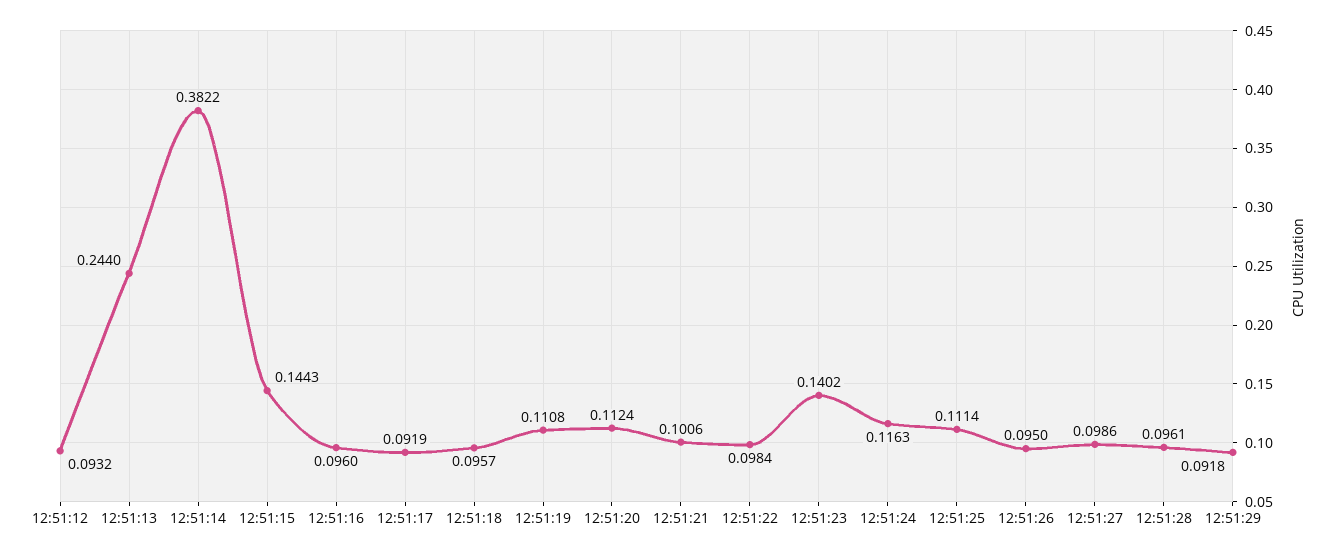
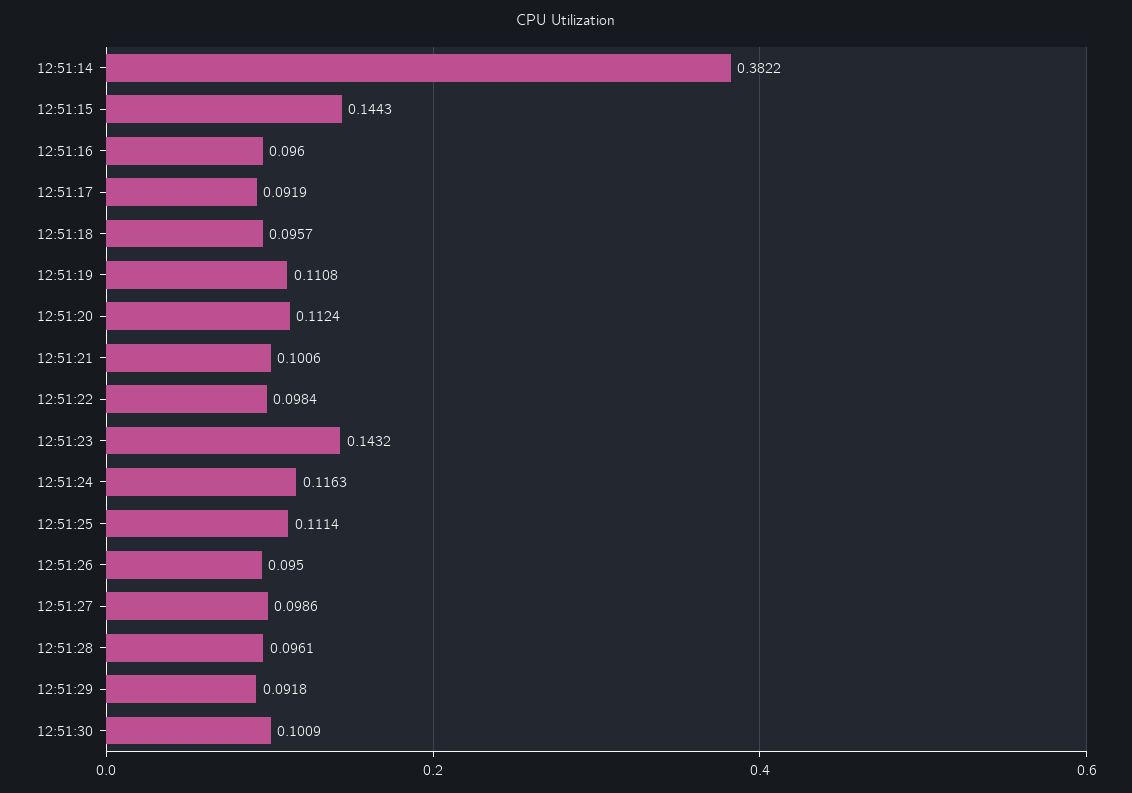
12:51:12: 0.0932 -> none
12:51:13: 0.244 -> none
12:51:23: 0.1402 -> 0.1432
12:51:30: none -> 0.1009

